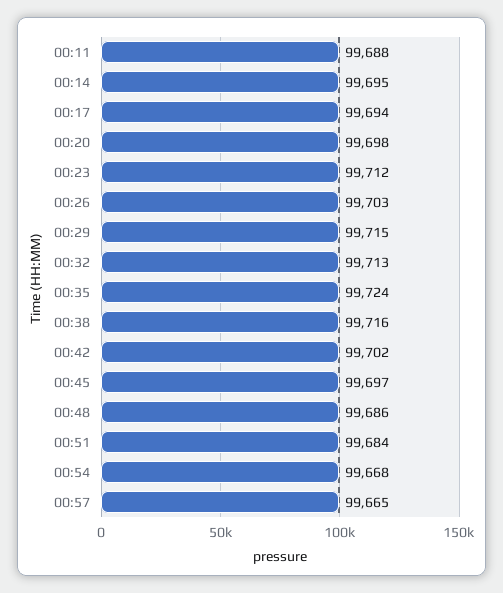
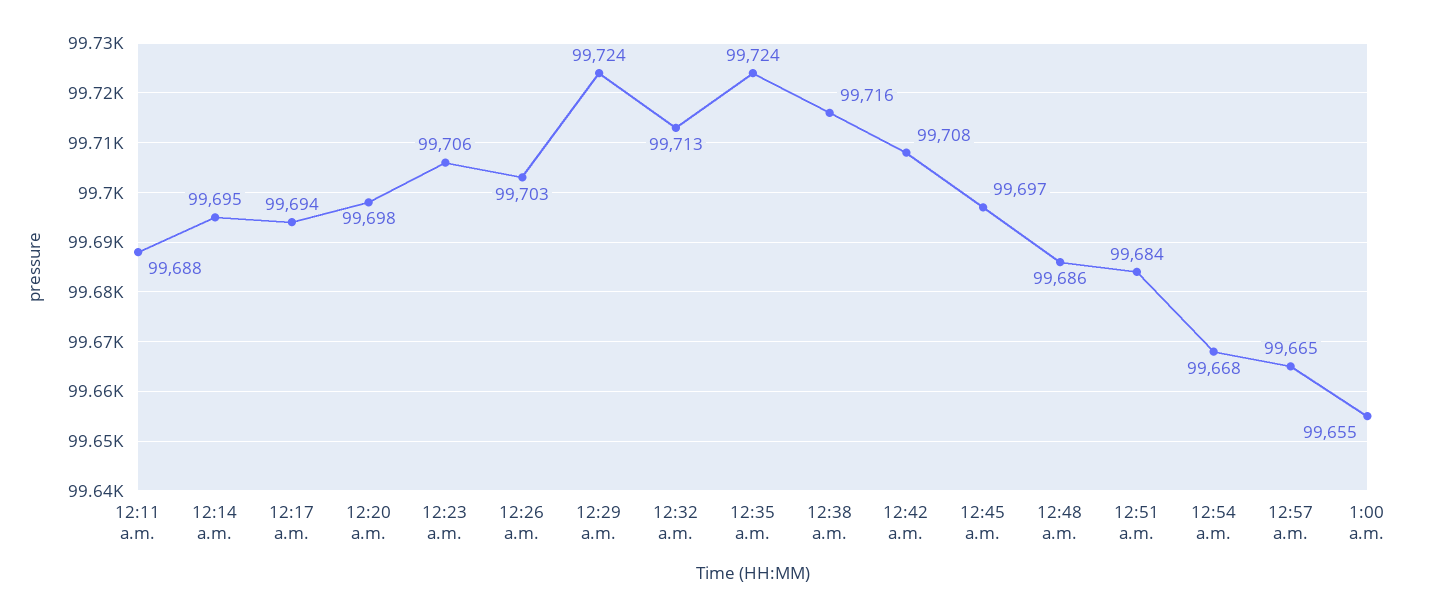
00:23: 99712 -> 99706
00:29: 99715 -> 99724
00:42: 99702 -> 99708
1:00 a.m.: none -> 99655

